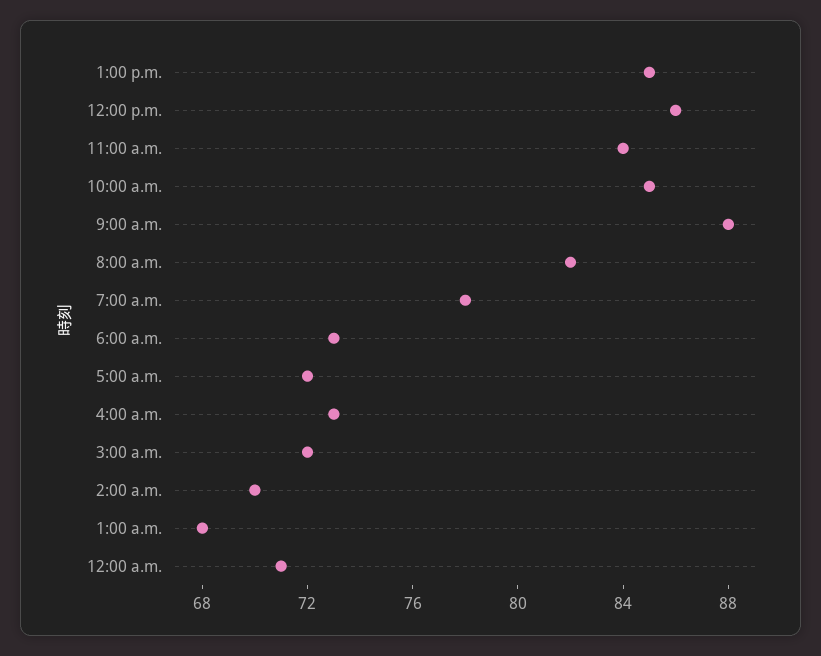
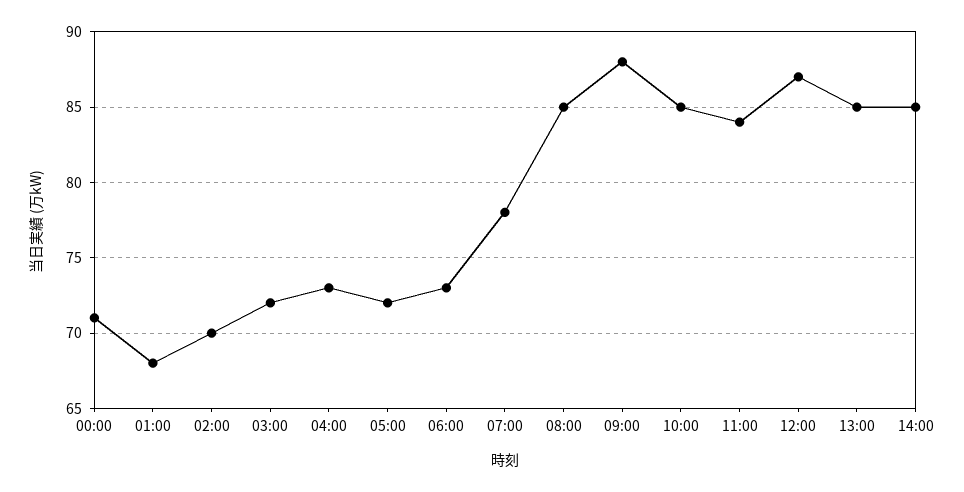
12:00 p.m.: 86 -> 87
8:00 a.m.: 82 -> 85
14:00: none -> 85

